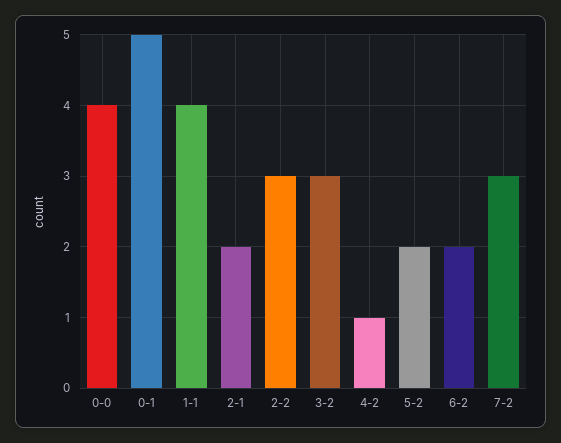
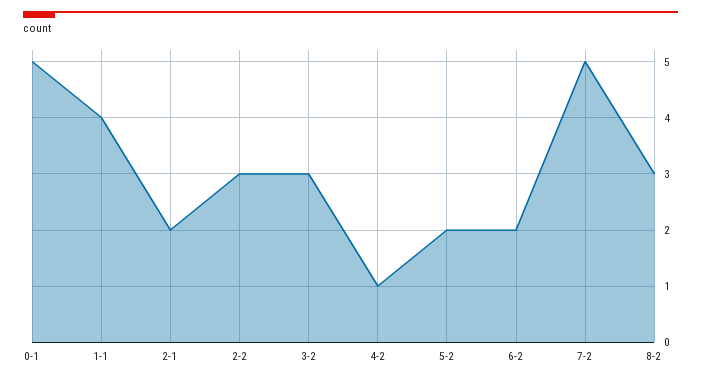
0-0: 4 -> none
7-2: 3 -> 5
8-2: none -> 3

